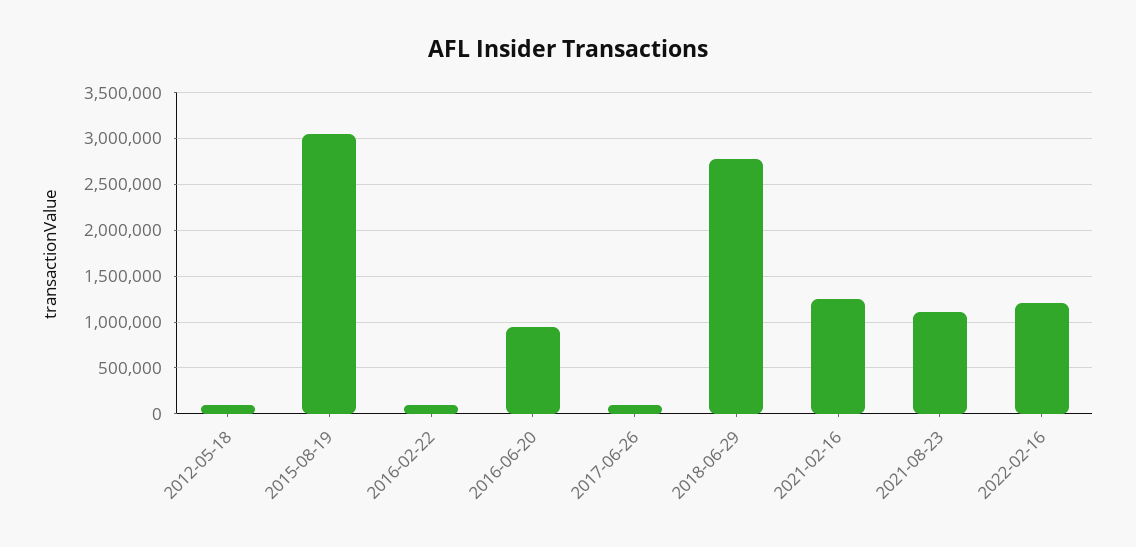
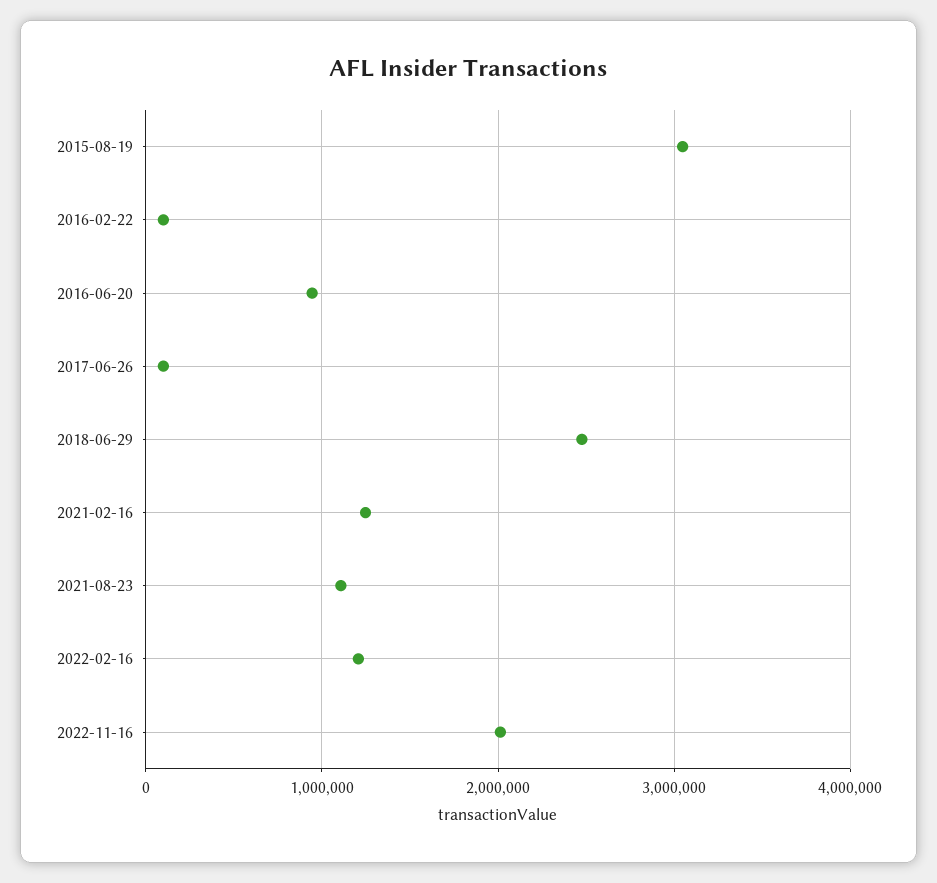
2012-05-18: 100000 -> none
2018-06-29: 2800000 -> 2500000
2022-11-16: none -> 2000000

